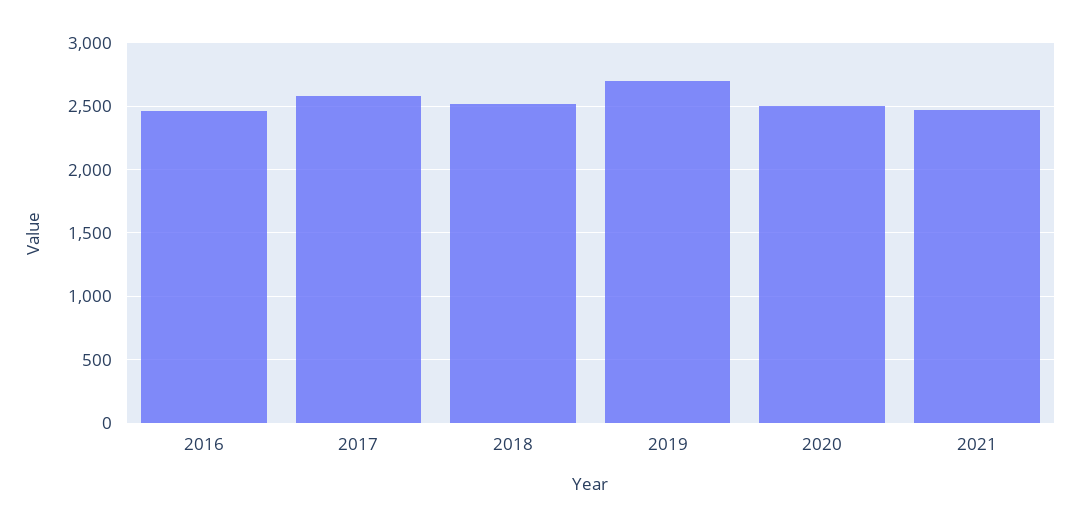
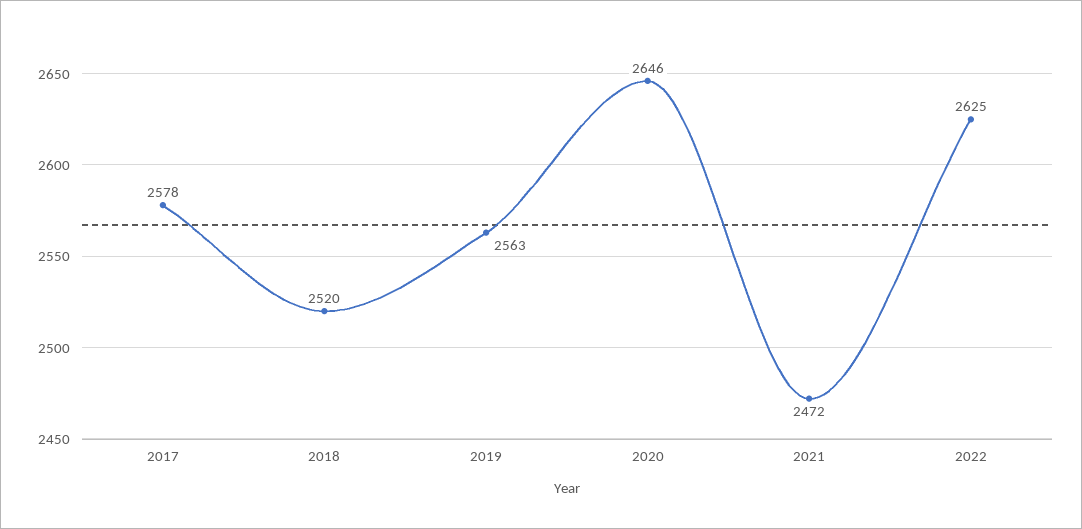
2016: 2450 -> none
2019: 2700 -> 2563
2020: 2500 -> 2646
2022: none -> 2625

